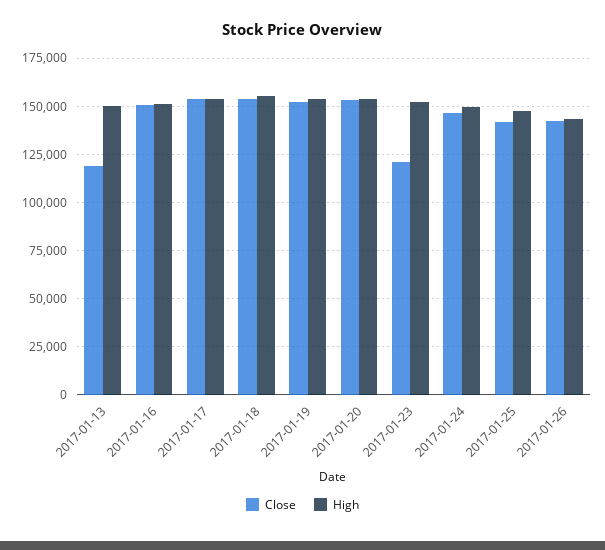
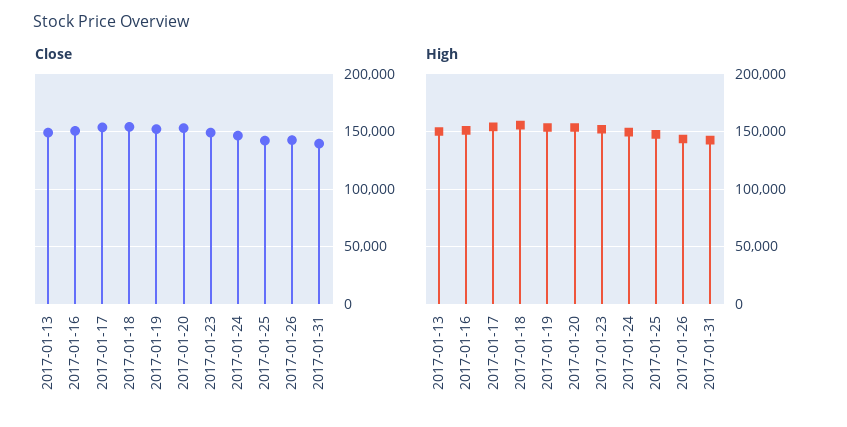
Close, 2017-01-13: 120000 -> 150000
Close, 2017-01-23: 120000 -> 150000
Close, 2017-01-31: none -> 140000
High, 2017-01-31: none -> 140000

